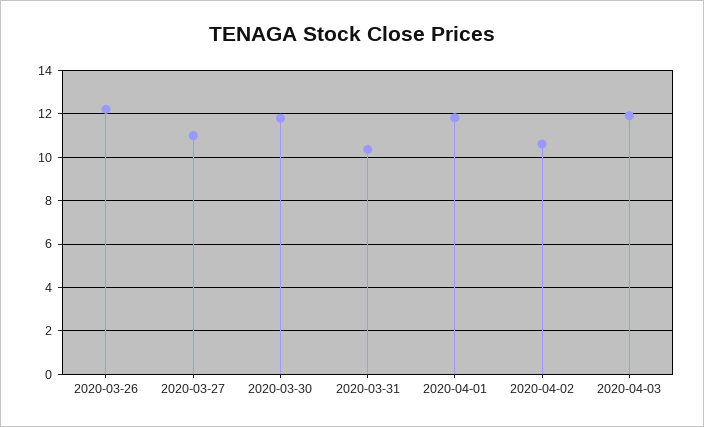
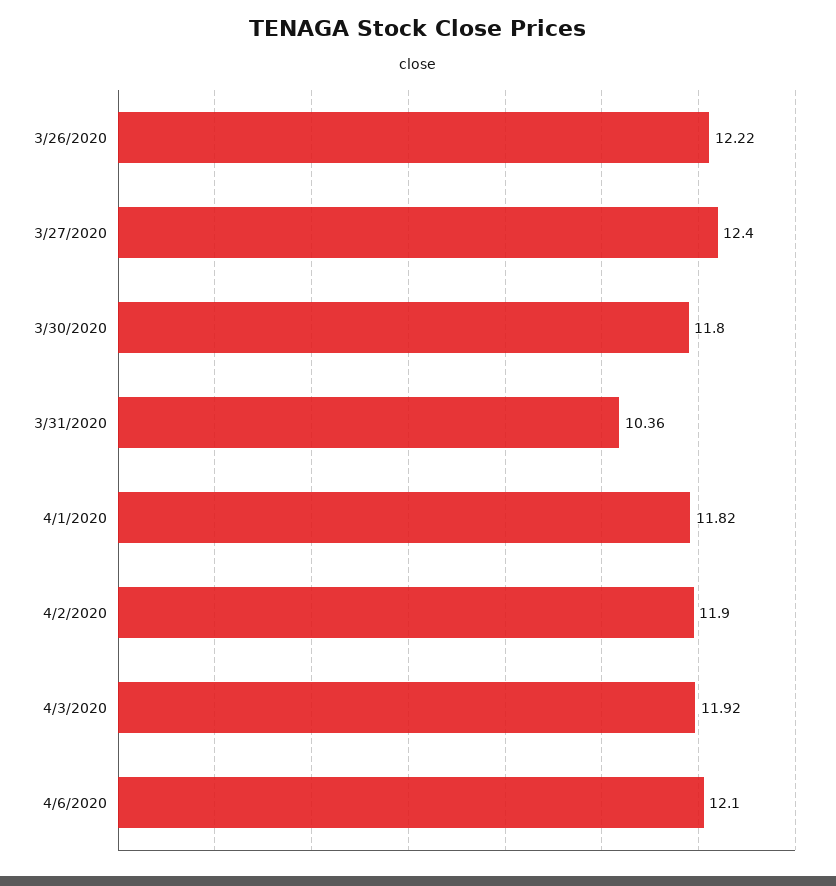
2020-03-27: 11 -> 12.4
2020-04-02: 10.5 -> 11.9
4/6/2020: none -> 12.1

